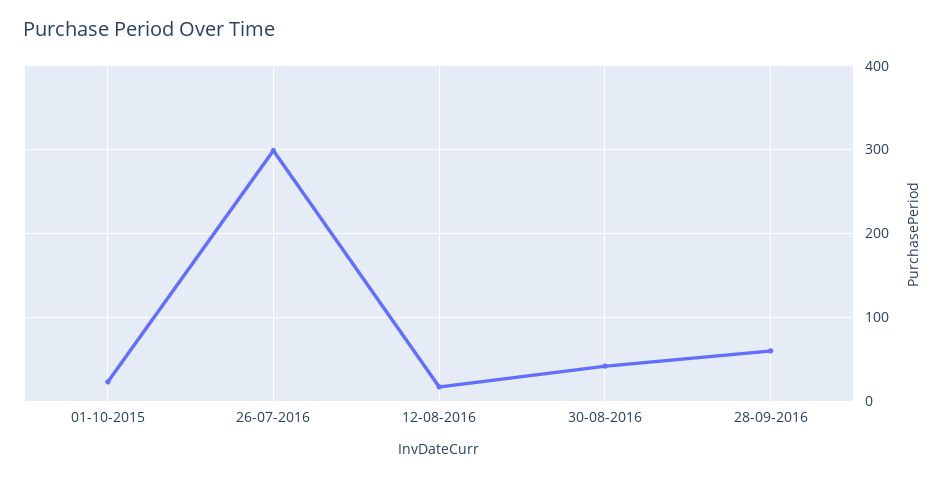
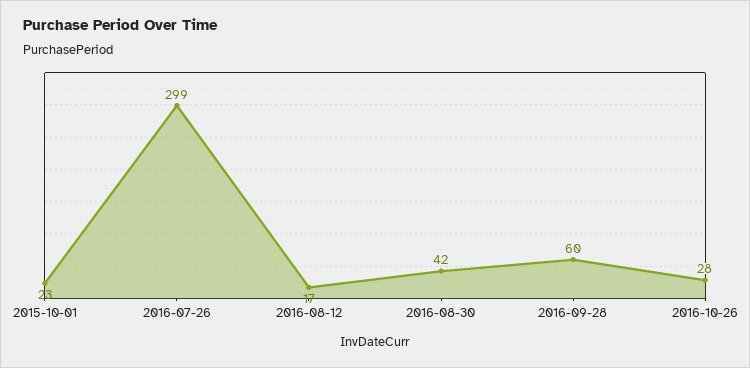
2016-10-26: none -> 28

